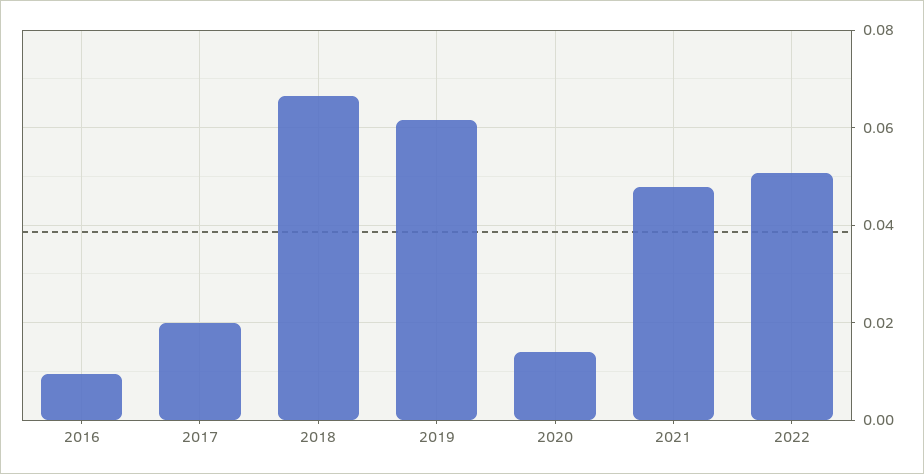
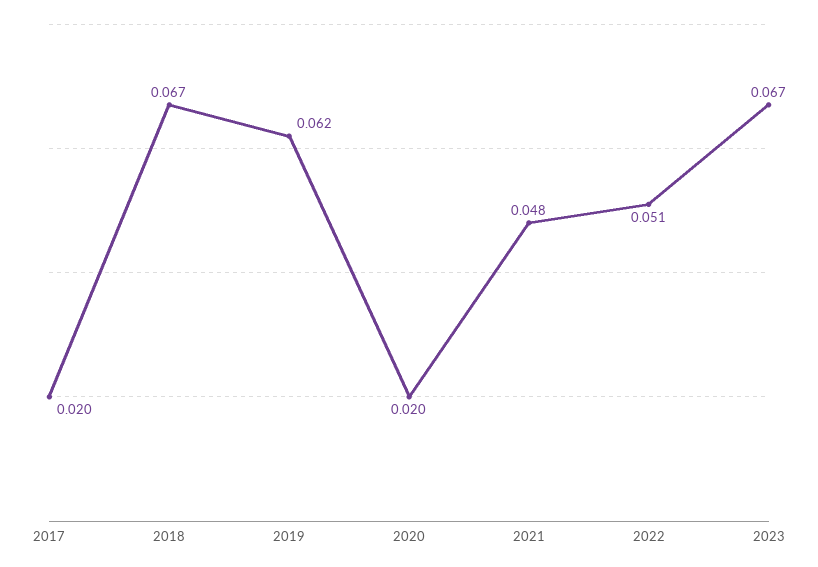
2016: 0.01 -> none
2020: 0.014 -> 0.02
2023: none -> 0.067

